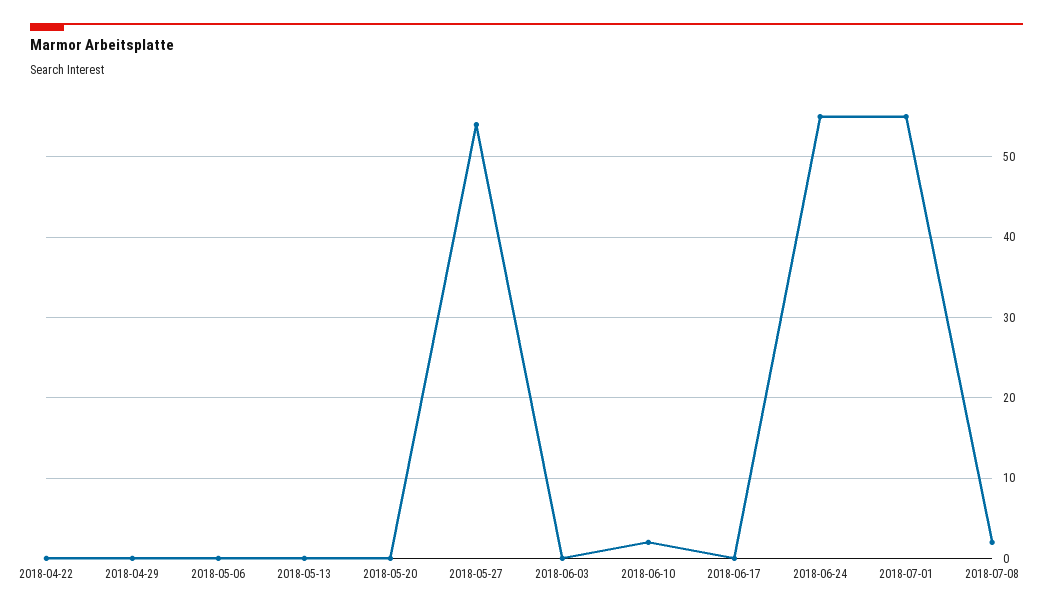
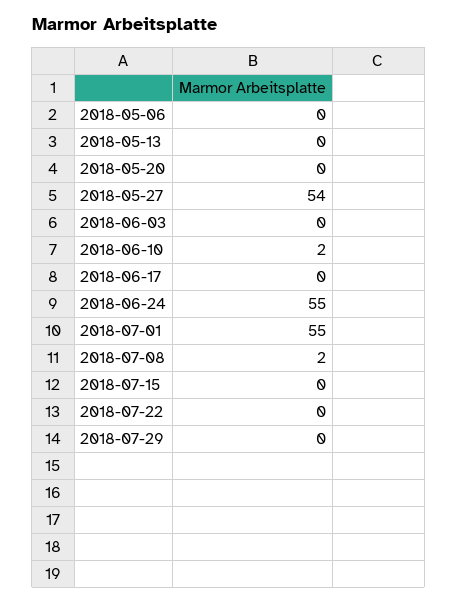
2018-04-22: 0 -> none
2018-04-29: 0 -> none
2018-07-15: none -> 0
2018-07-22: none -> 0
2018-07-29: none -> 0

